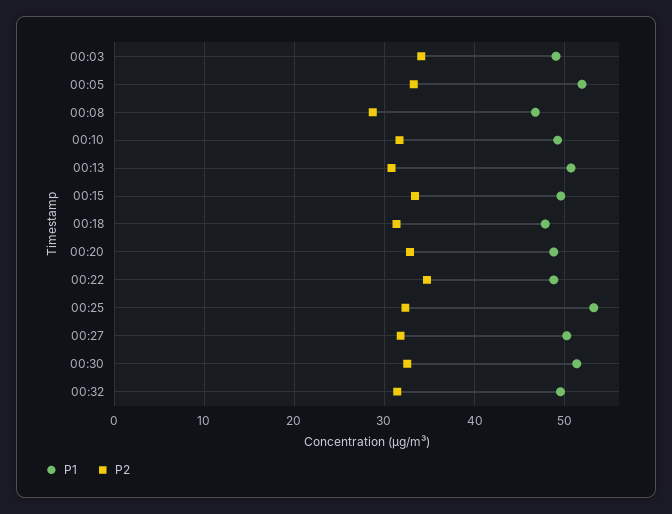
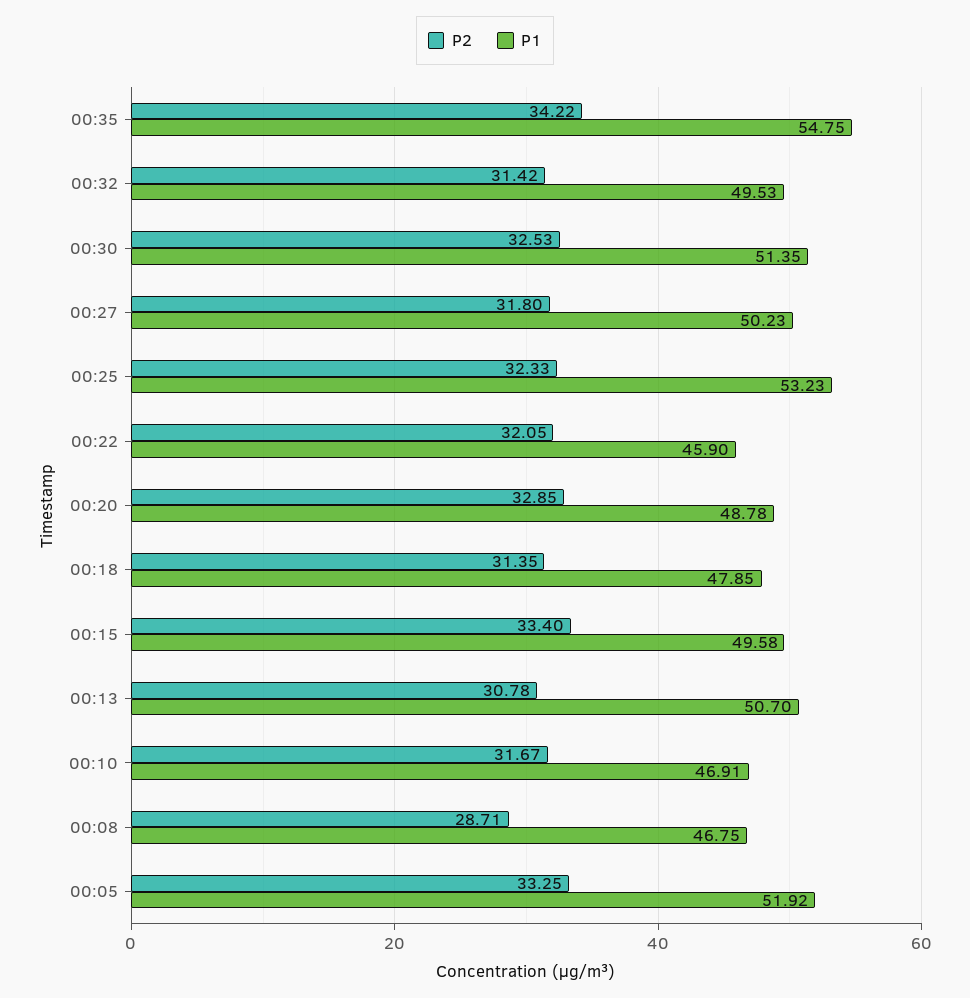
P1, 00:03: 49 -> none
P2, 00:03: 34 -> none
P1, 00:10: 49 -> 46.91
P1, 00:22: 49 -> 45.9
P2, 00:22: 35 -> 32.05
P2, 00:35: none -> 34.22
P1, 00:35: none -> 54.75

